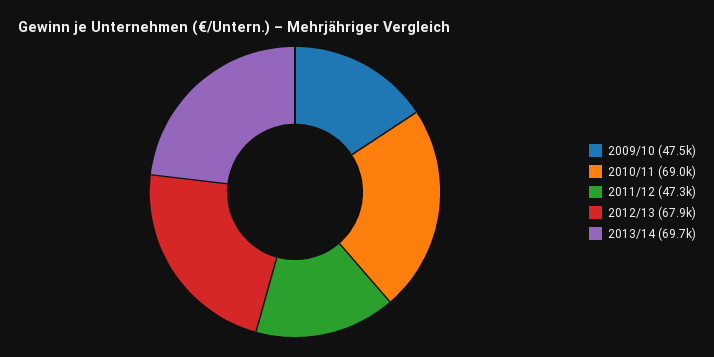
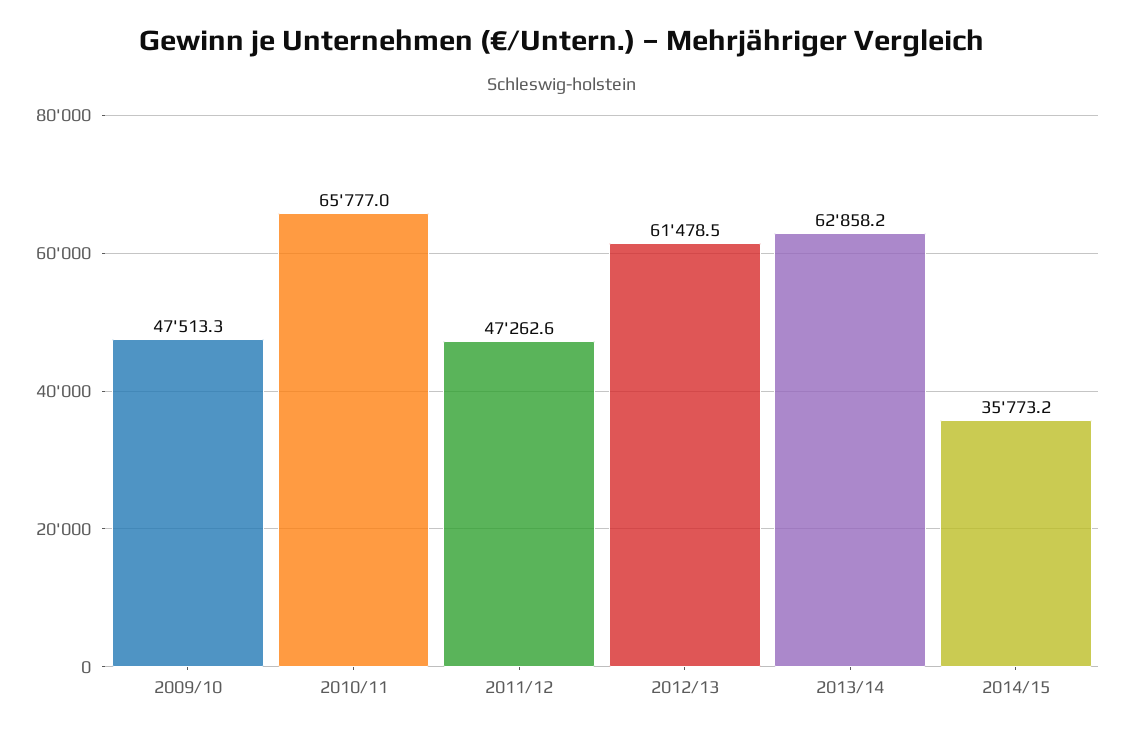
2010/11: 69000 -> 65777
2012/13: 67900 -> 61478.5
2013/14: 69700 -> 62858.2
2014/15: none -> 35773.2

